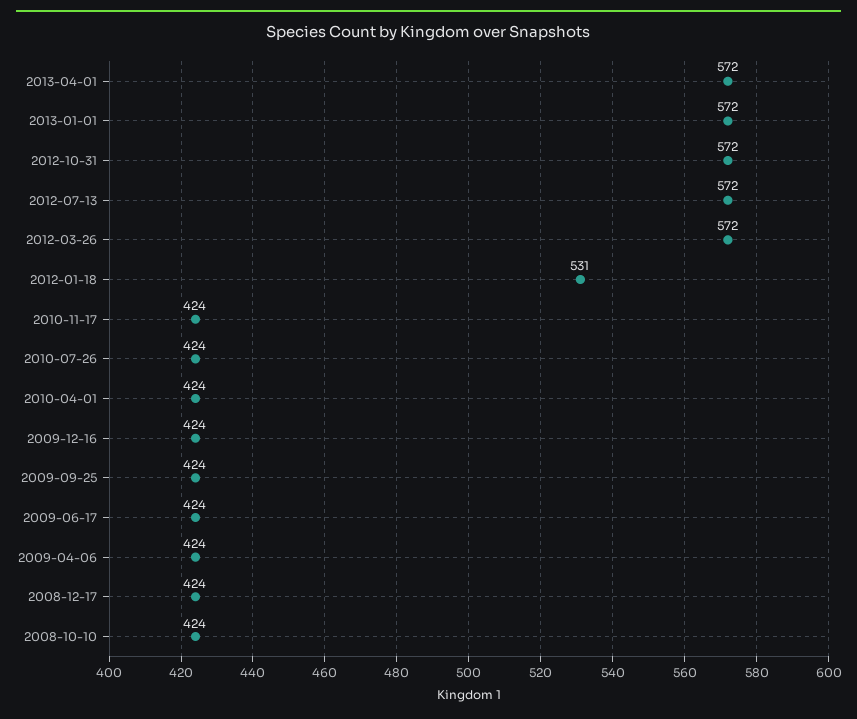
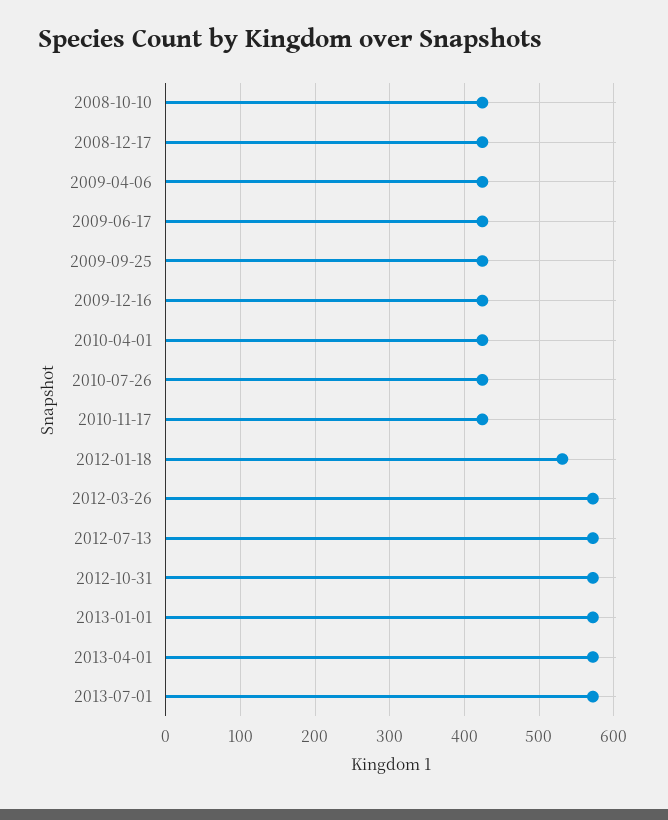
2013-07-01: none -> 570

